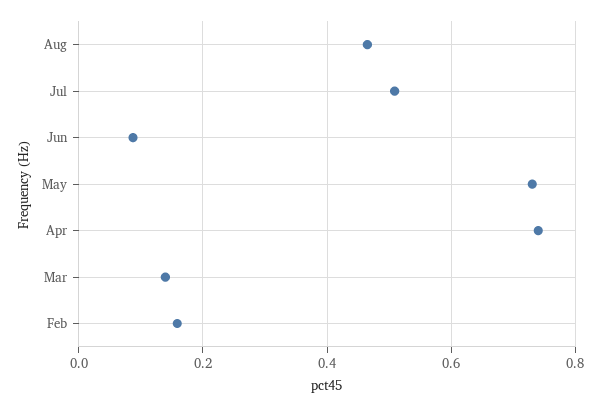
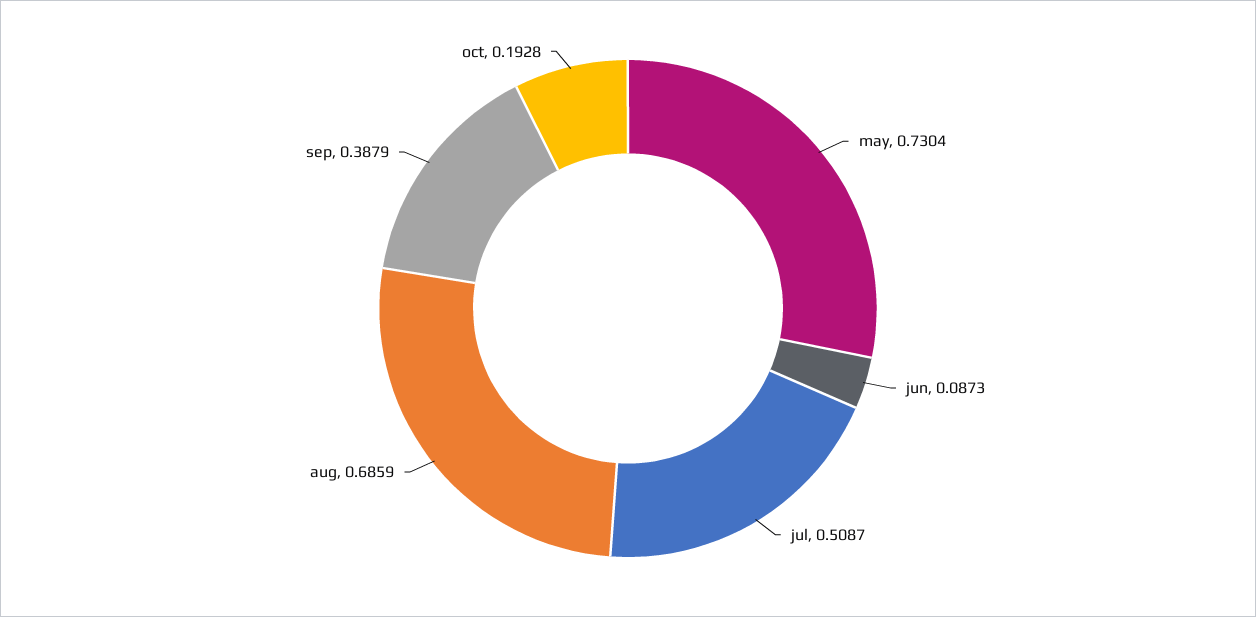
Aug: 0.46 -> 0.6859
Apr: 0.74 -> none
Mar: 0.14 -> none
Feb: 0.16 -> none
sep: none -> 0.3879
oct: none -> 0.1928

